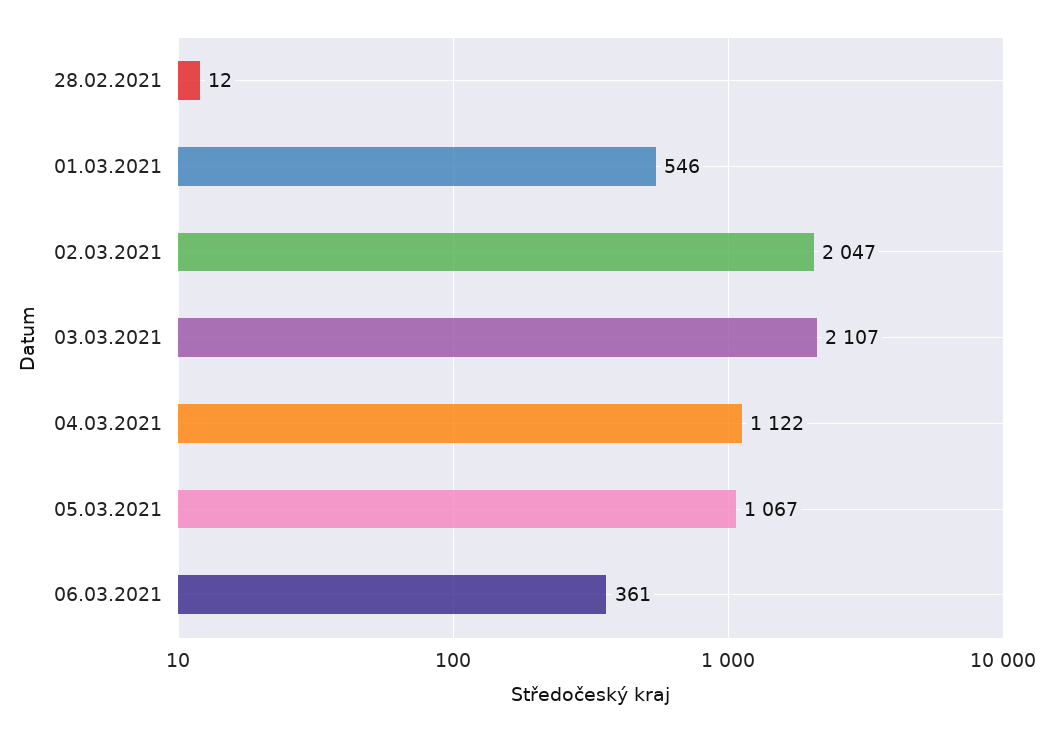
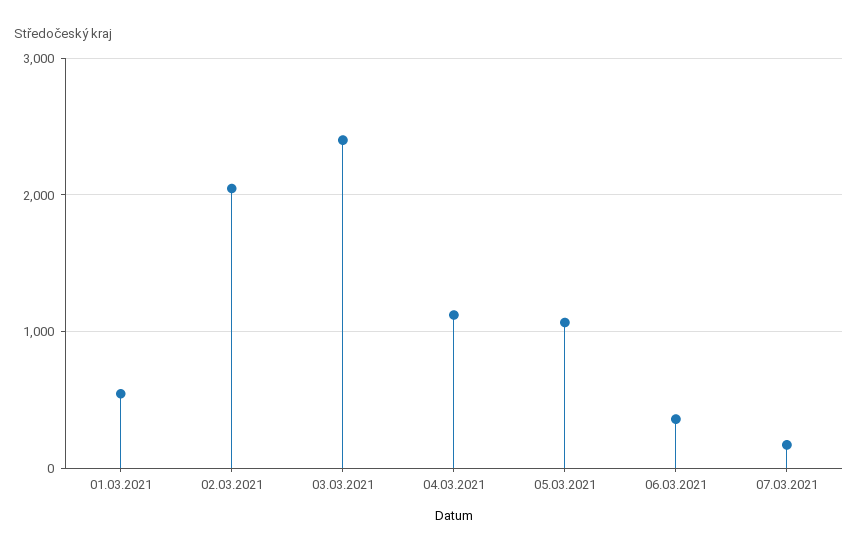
28.02.2021: 12 -> none
03.03.2021: 2107 -> 2400
07.03.2021: none -> 200

